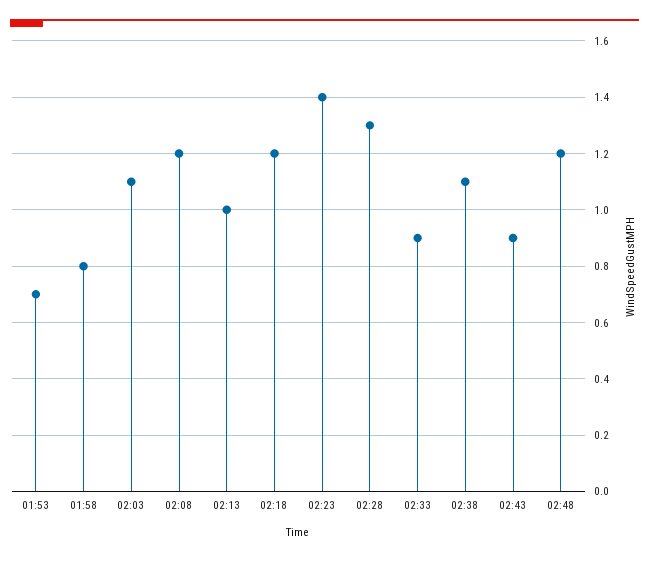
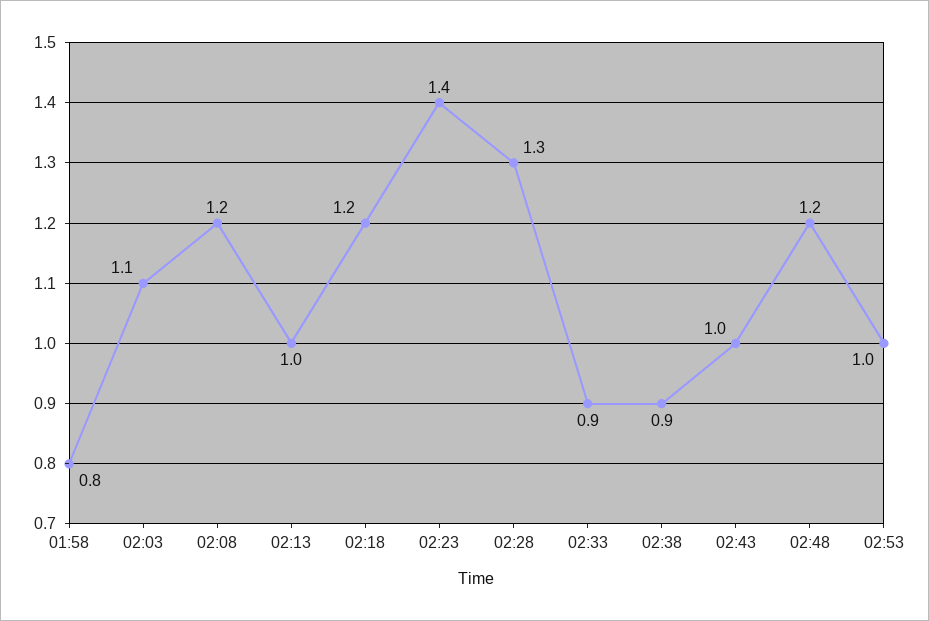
01:53: 0.7 -> none
02:38: 1.1 -> 0.9
02:43: 0.9 -> 1
02:53: none -> 1

